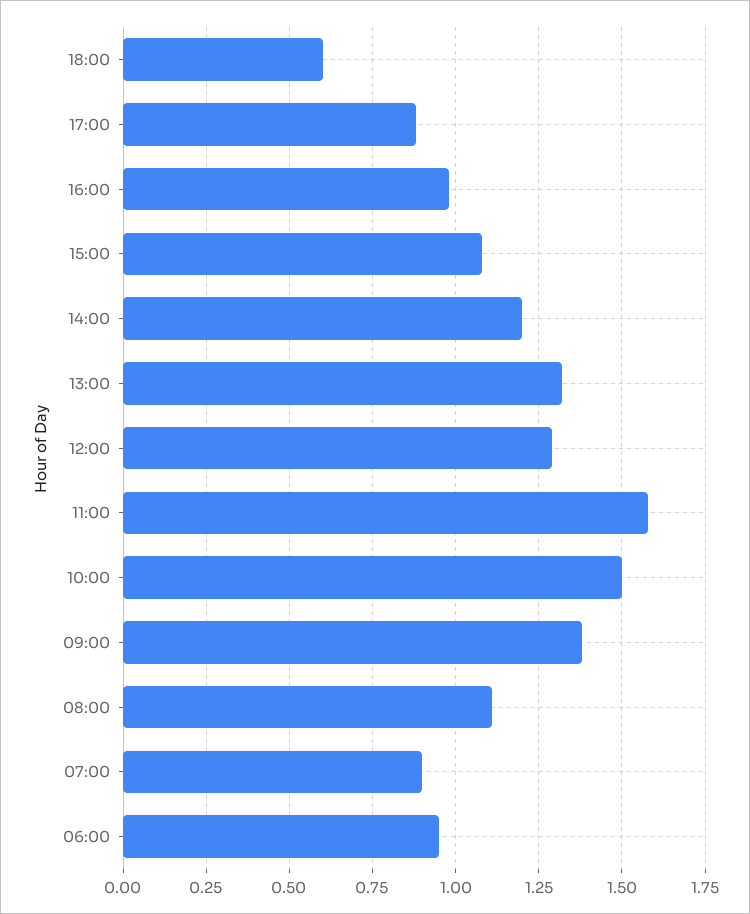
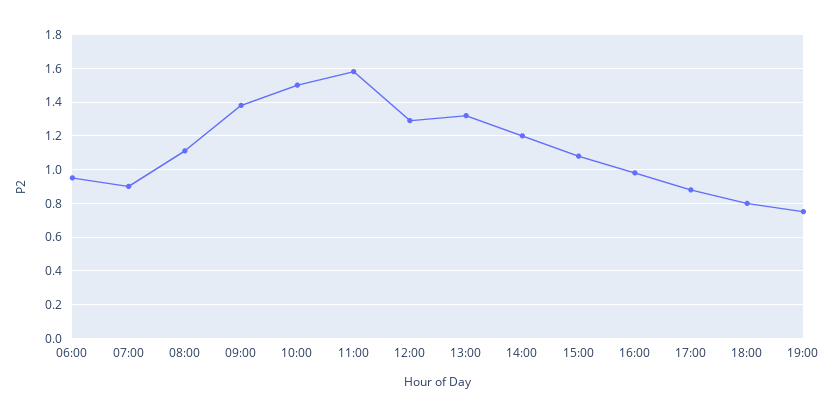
18:00: 0.6 -> 0.8
19:00: none -> 0.75

